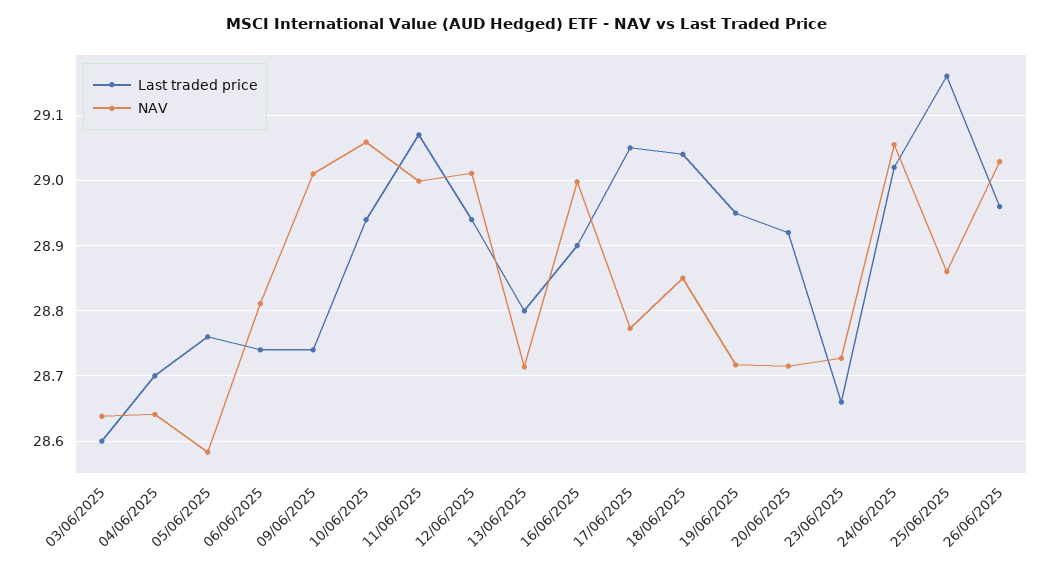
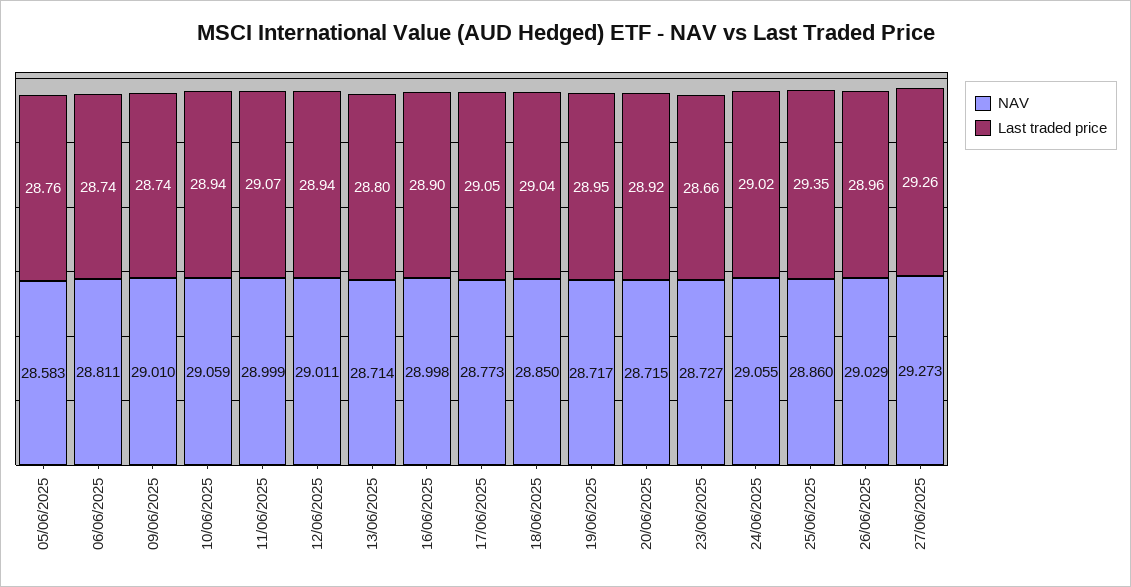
Last traded price, 03/06/2025: 28.6 -> none
NAV, 03/06/2025: 28.64 -> none
Last traded price, 04/06/2025: 28.7 -> none
NAV, 04/06/2025: 28.64 -> none
Last traded price, 25/06/2025: 29.16 -> 29.35
NAV, 27/06/2025: none -> 29.273
Last traded price, 27/06/2025: none -> 29.26

